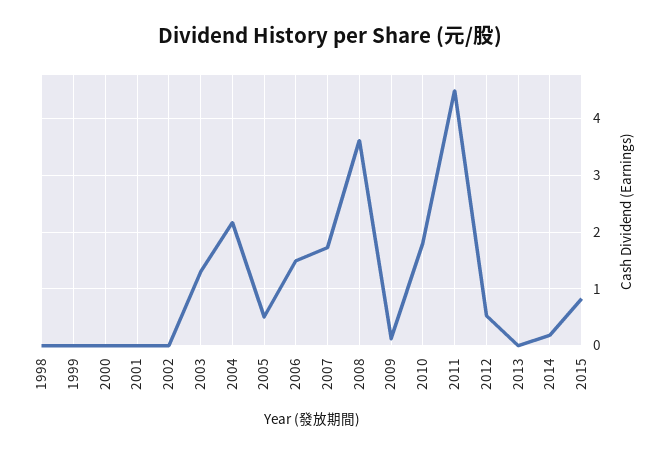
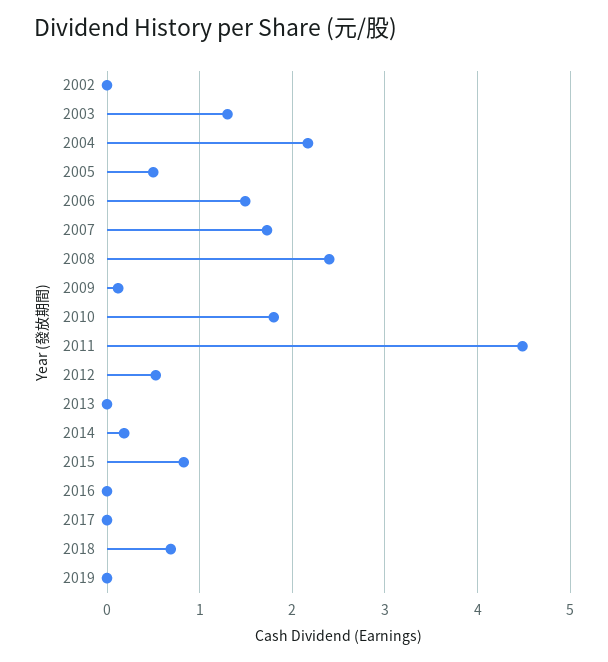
1998: 0 -> none
1999: 0 -> none
2000: 0 -> none
2001: 0 -> none
2008: 3.6 -> 2.4
2016: none -> 0
2017: none -> 0
2018: none -> 0.7
2019: none -> 0

